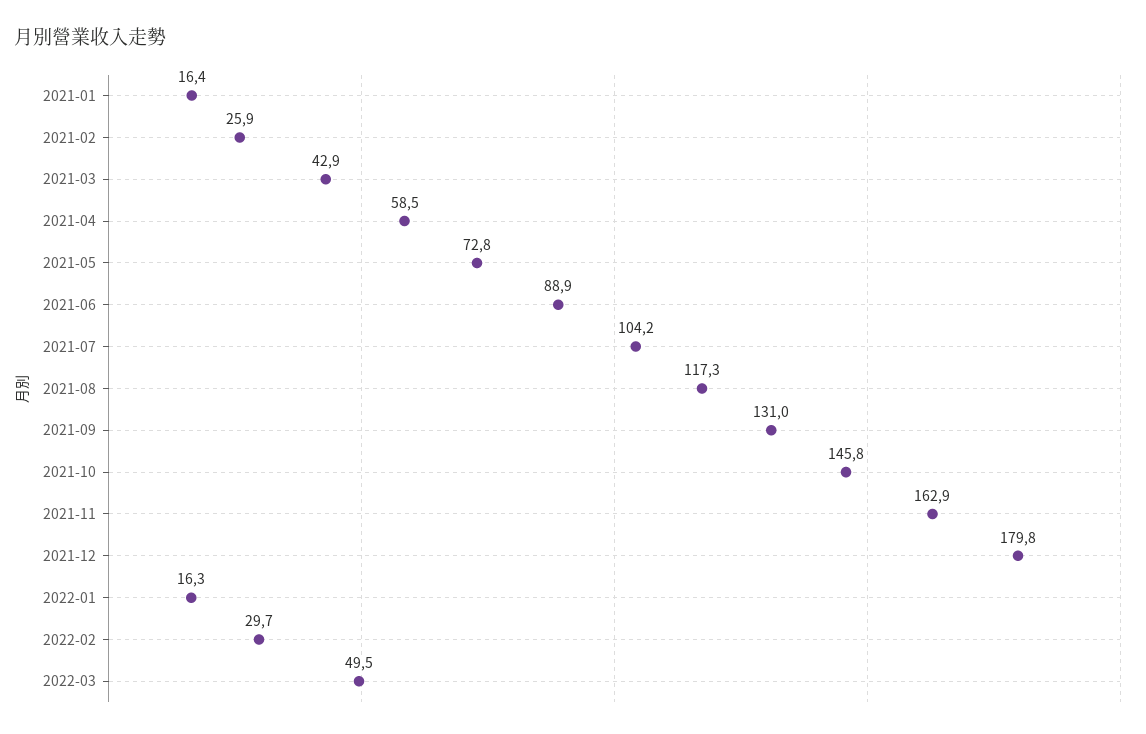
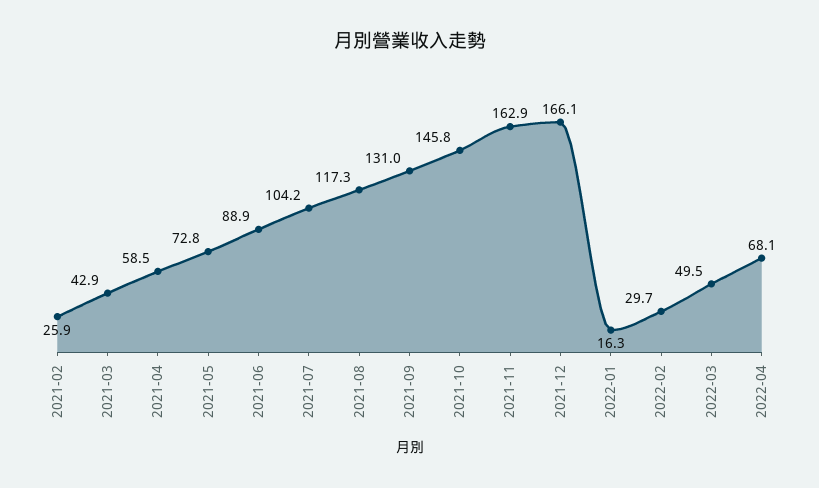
2021-01: 16.4 -> none
2021-12: 179.8 -> 166.1
2022-04: none -> 68.1

